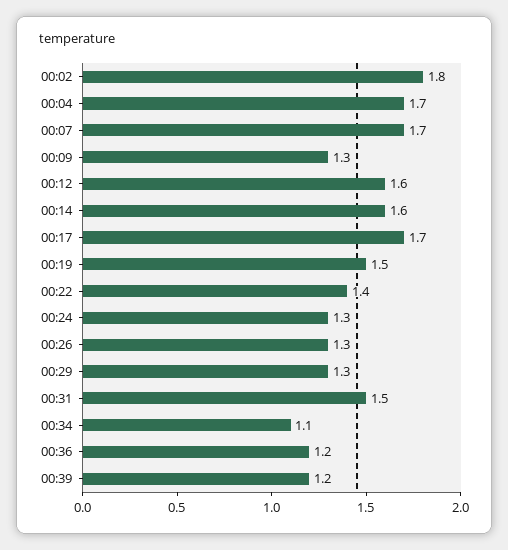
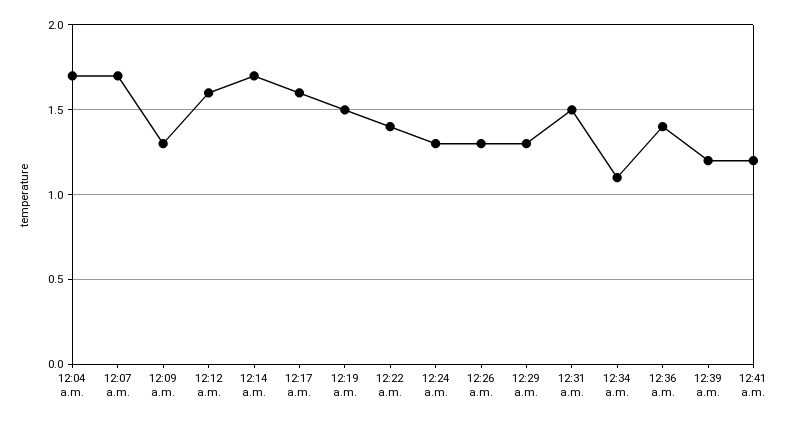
00:02: 1.8 -> none
00:14: 1.6 -> 1.7
00:17: 1.7 -> 1.6
00:36: 1.2 -> 1.4
12:41 a.m.: none -> 1.2

